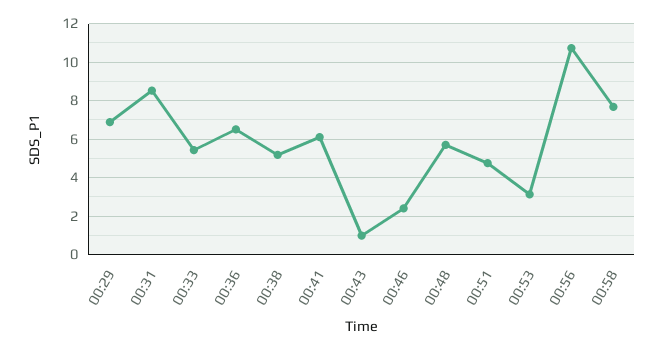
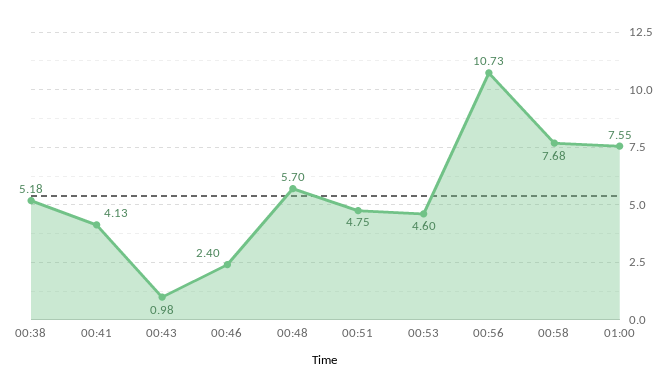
00:29: 7 -> none
00:31: 8.5 -> none
00:33: 5.5 -> none
00:36: 6.5 -> none
00:41: 6 -> 4.13
00:53: 3 -> 4.6
01:00: none -> 7.55

